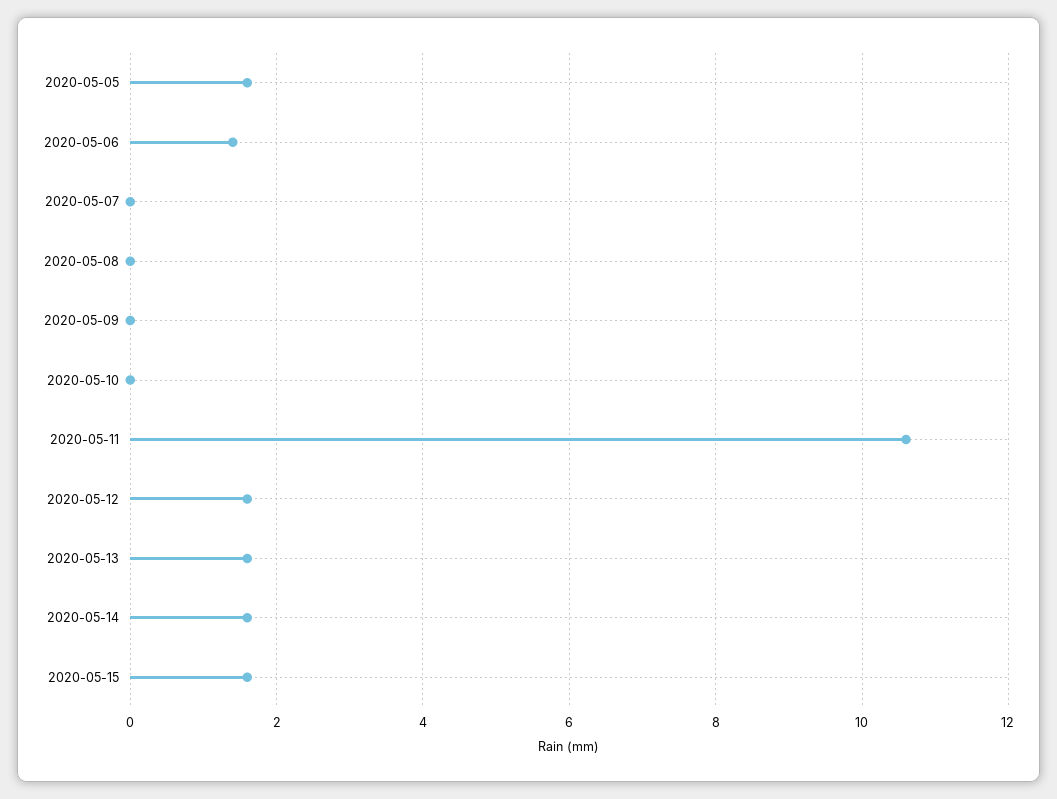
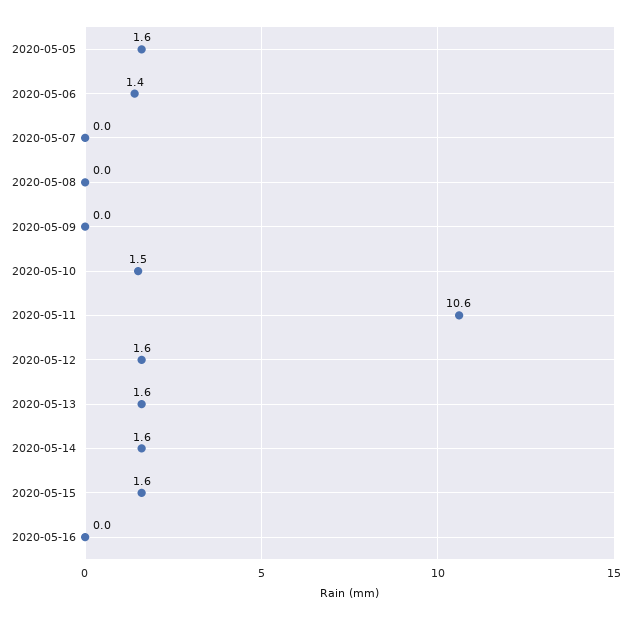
2020-05-10: 0 -> 1.5
2020-05-16: none -> 0

